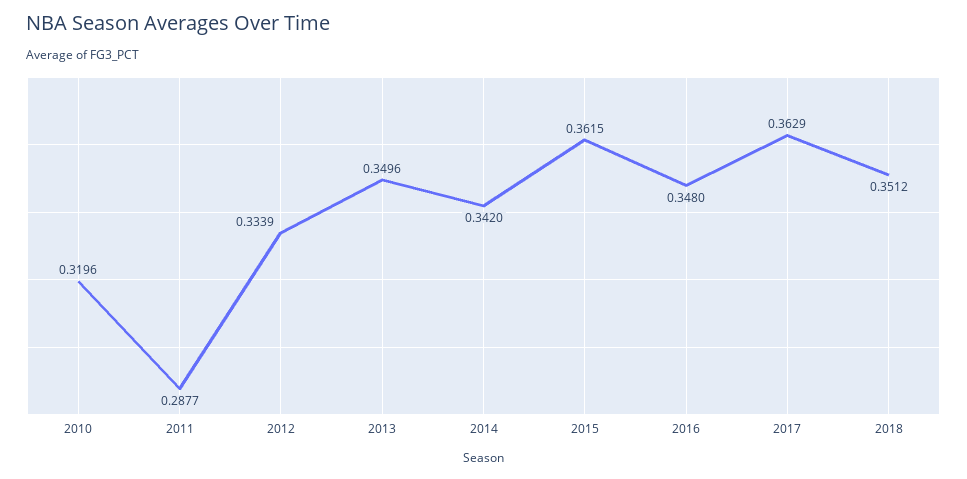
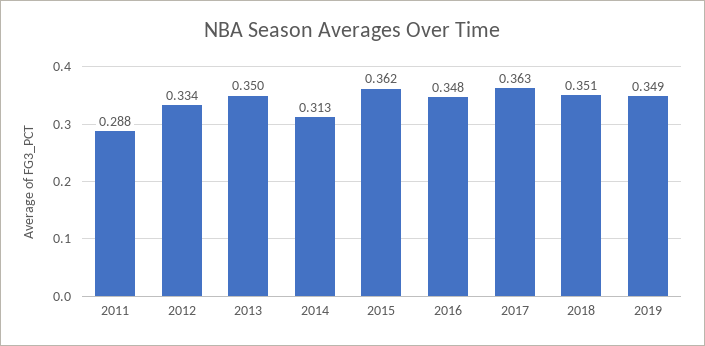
2010: 0.3196 -> none
2014: 0.342 -> 0.313
2019: none -> 0.349

